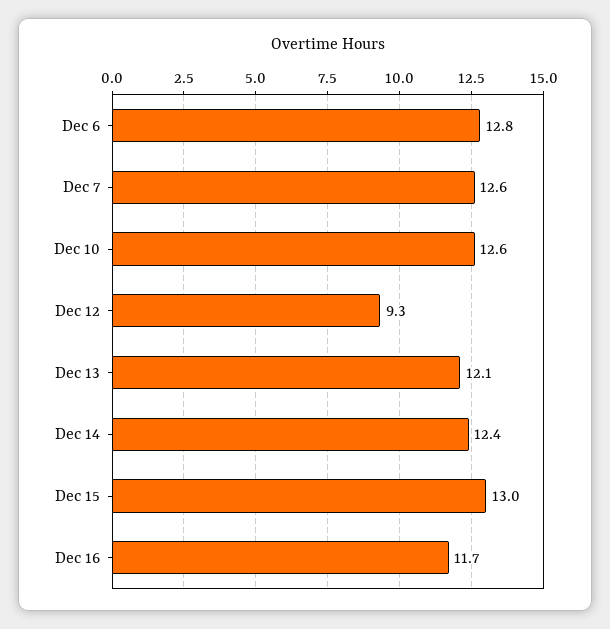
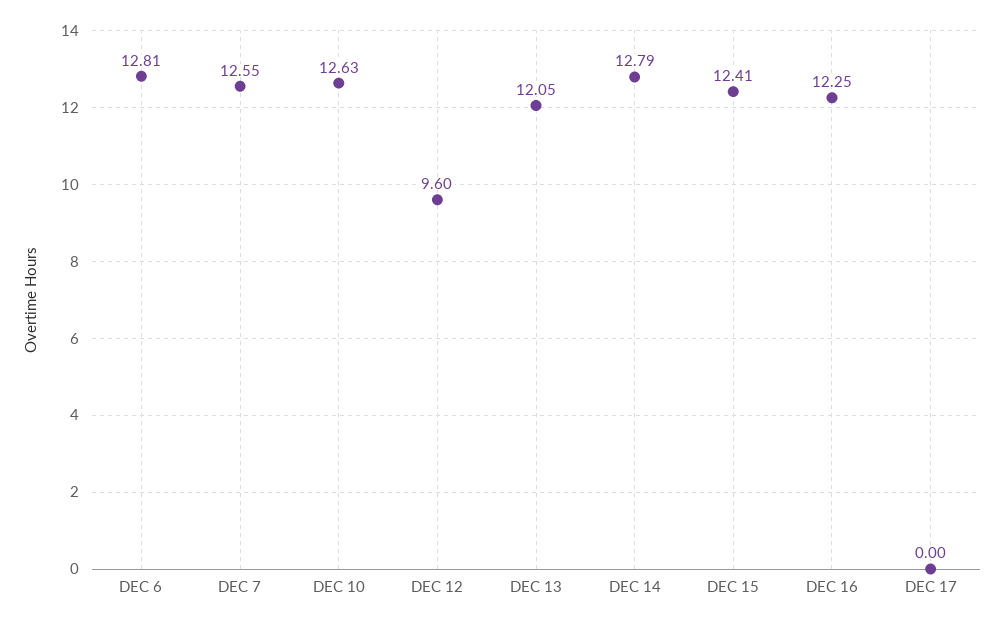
Dec 12: 9.3 -> 9.6
Dec 14: 12.4 -> 12.79
Dec 15: 13 -> 12.41
Dec 16: 11.7 -> 12.25
DEC 17: none -> 0

